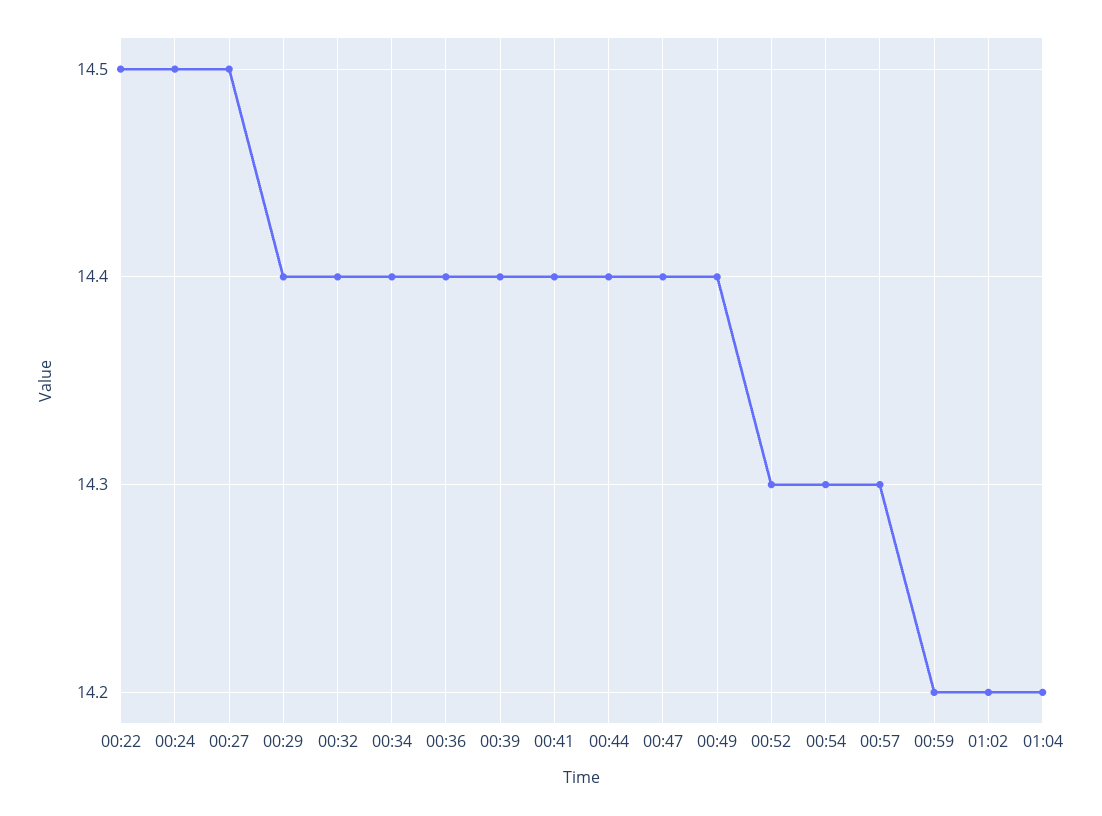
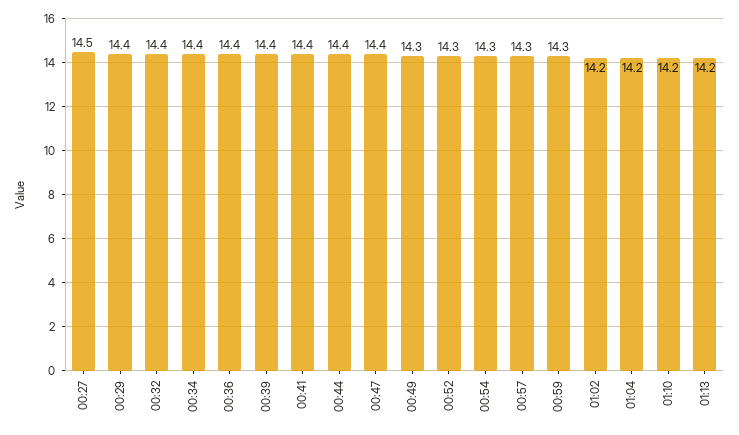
00:22: 14.5 -> none
00:24: 14.5 -> none
00:49: 14.4 -> 14.3
00:59: 14.2 -> 14.3
01:10: none -> 14.2
01:13: none -> 14.2

